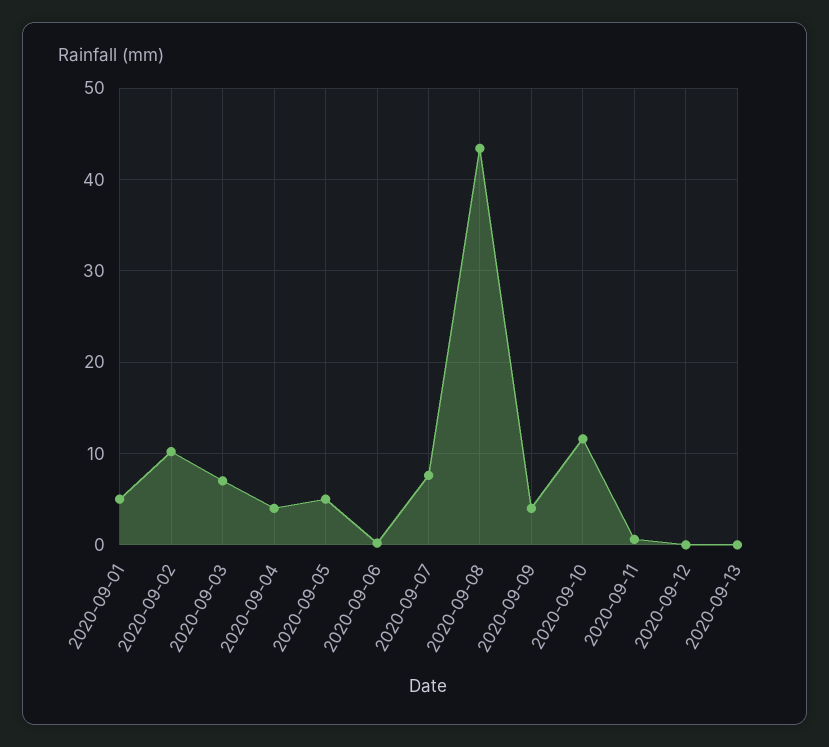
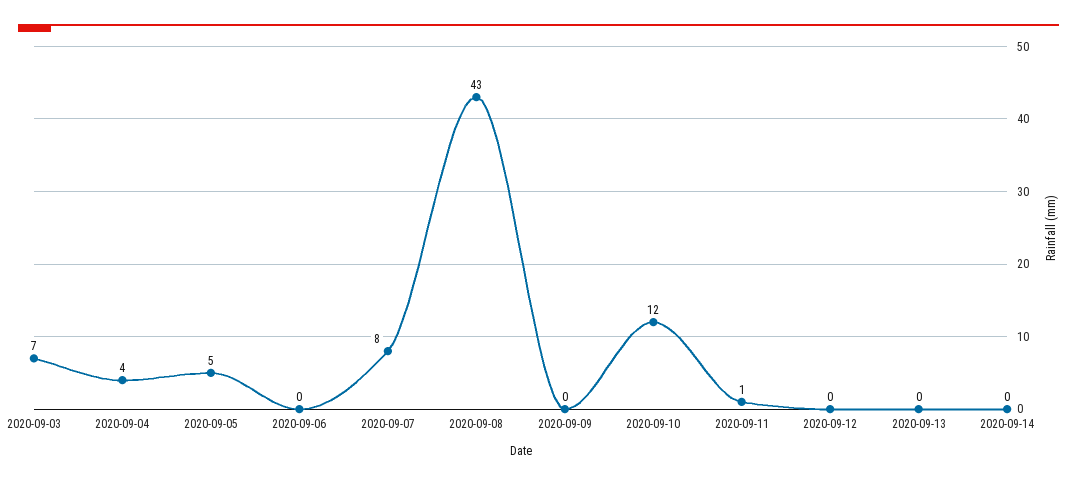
2020-09-01: 5 -> none
2020-09-02: 10 -> none
2020-09-09: 4 -> 0
2020-09-14: none -> 0

